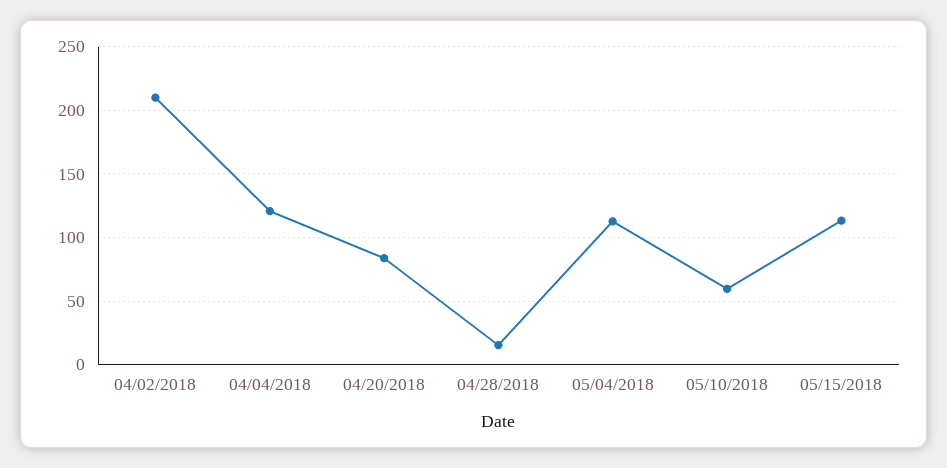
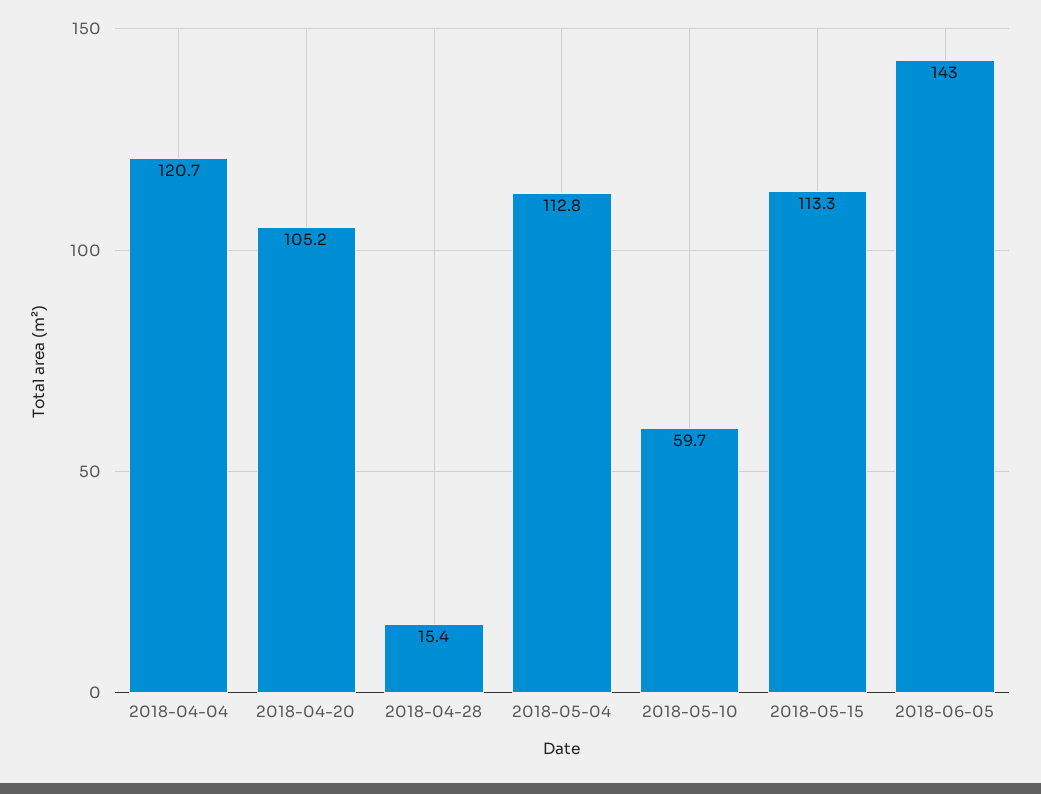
04/02/2018: 210 -> none
04/20/2018: 85 -> 105.2
2018-06-05: none -> 143

